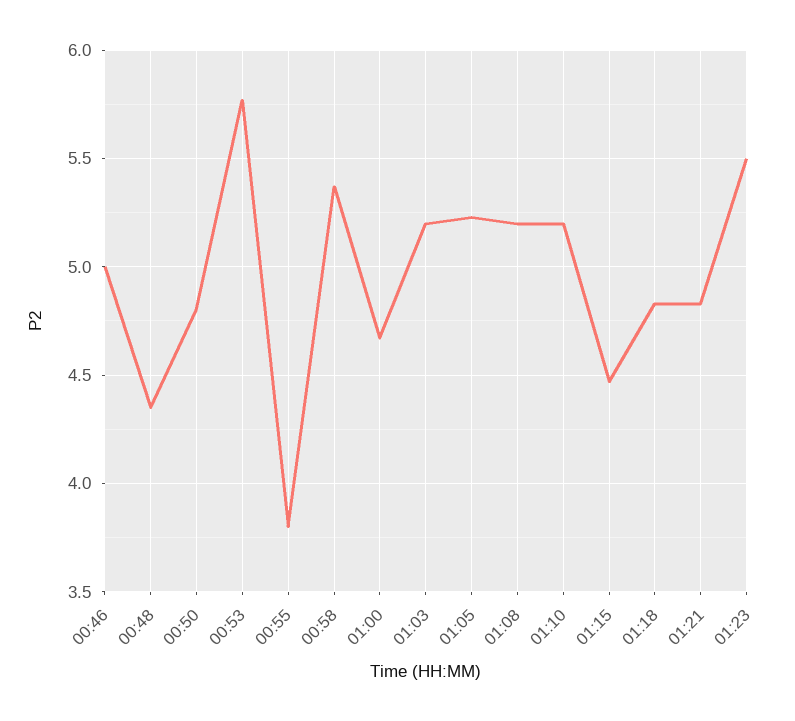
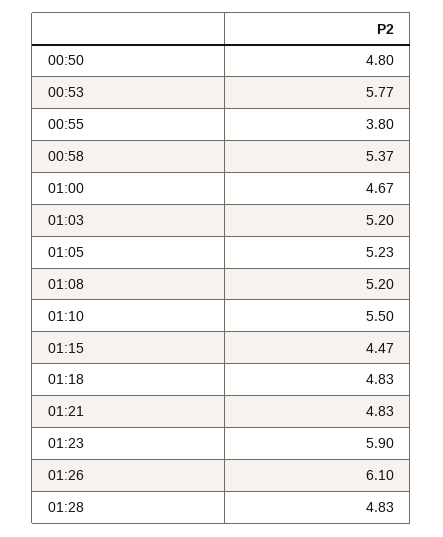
00:46: 5 -> none
00:48: 4.35 -> none
01:10: 5.2 -> 5.5
01:23: 5.5 -> 5.9
01:26: none -> 6.1
01:28: none -> 4.83

